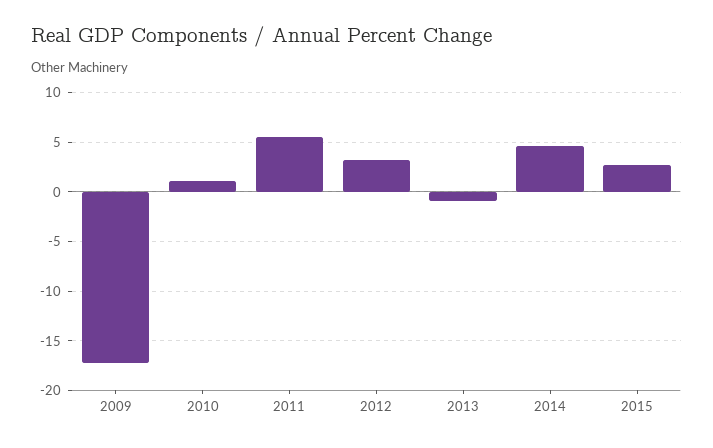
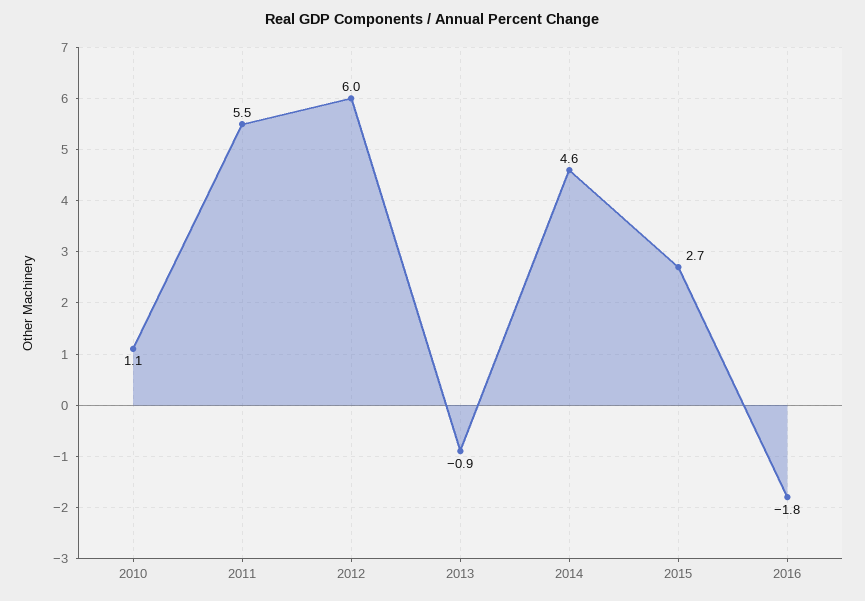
2009: -17 -> none
2012: 3 -> 6
2016: none -> -1.8

